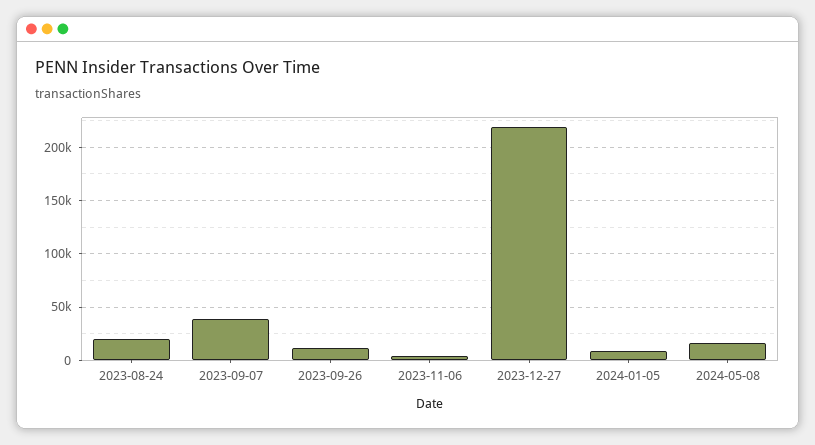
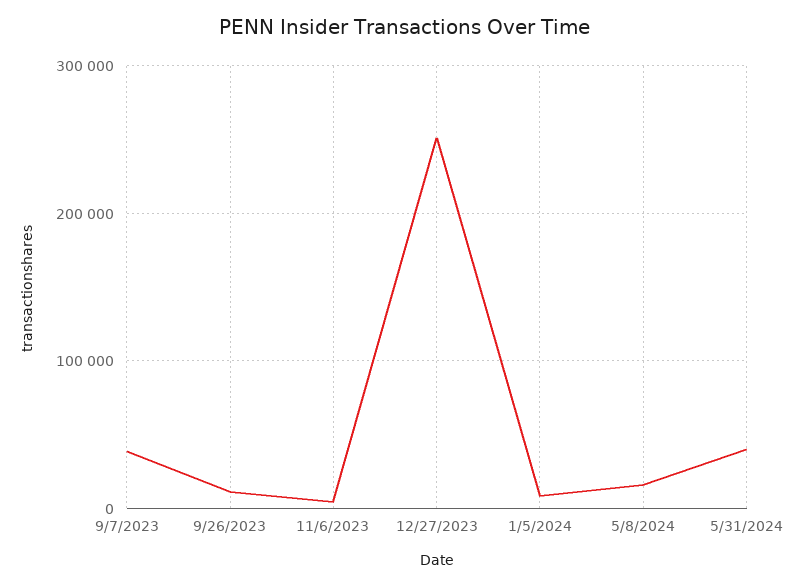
2023-08-24: 20000 -> none
2023-12-27: 220000 -> 250000
5/31/2024: none -> 40000

